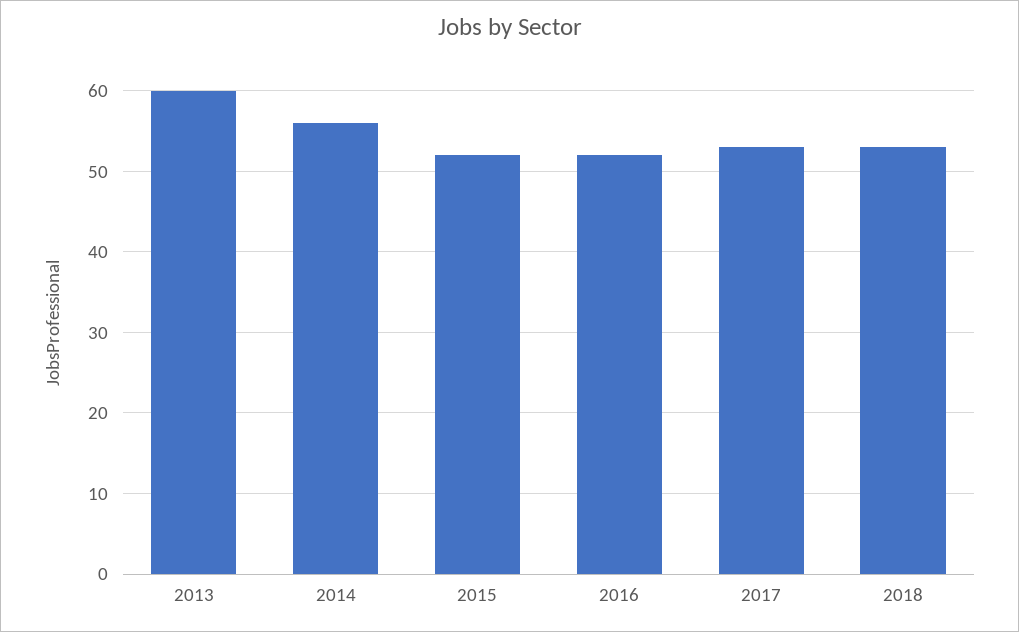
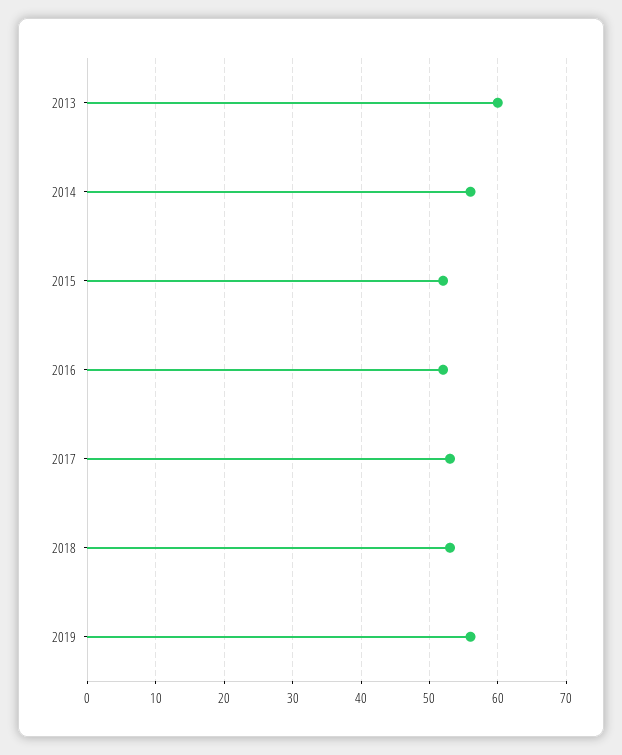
2019: none -> 56

